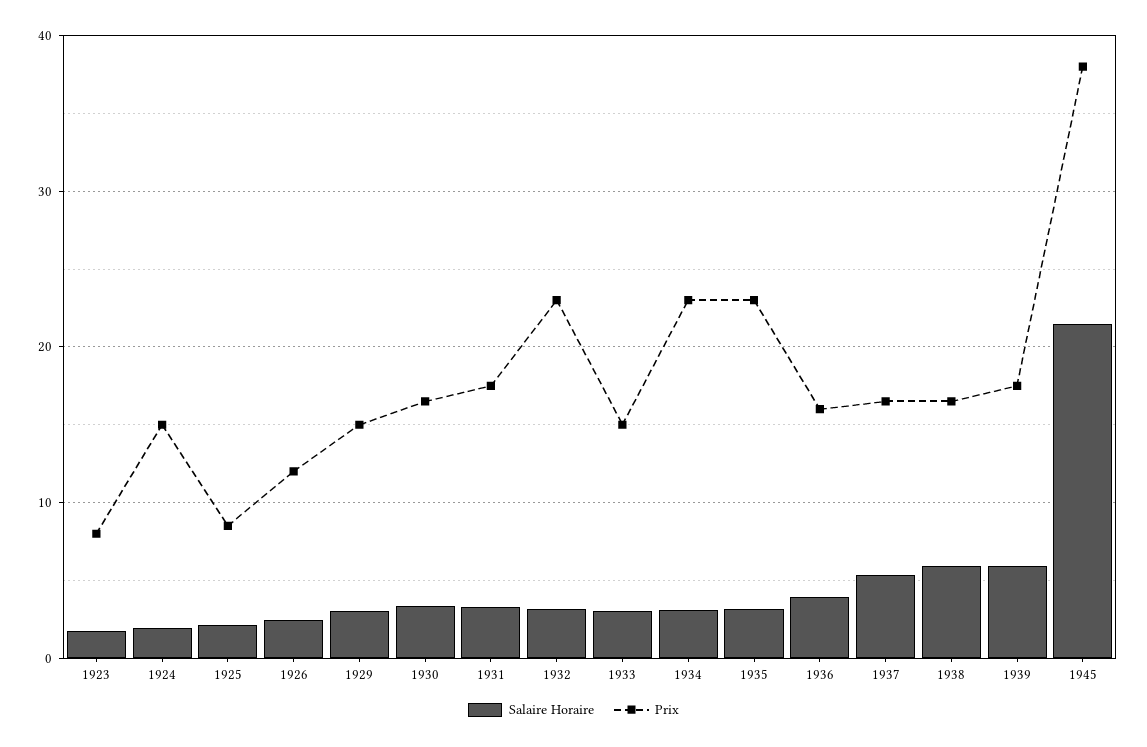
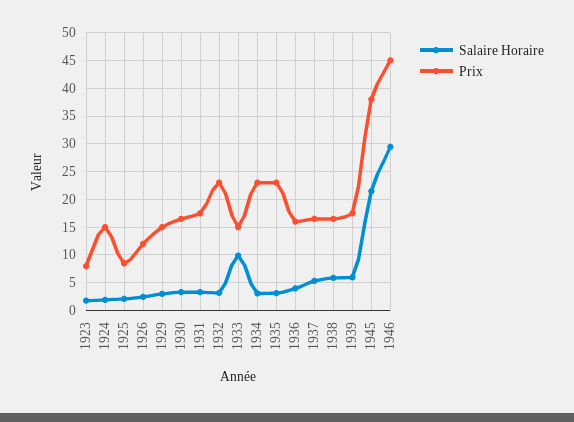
Salaire Horaire, 1933: 3 -> 10
Salaire Horaire, 1946: none -> 30
Prix, 1946: none -> 45

